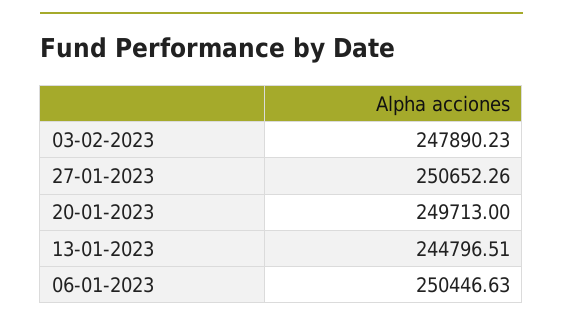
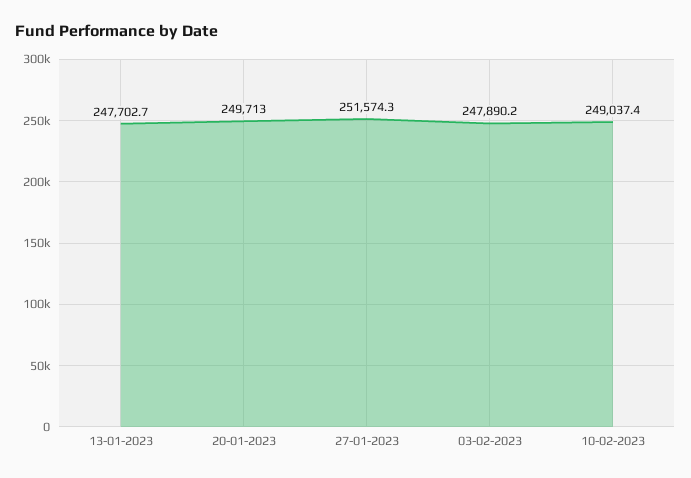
27-01-2023: 250652.26 -> 251574.3
13-01-2023: 244796.51 -> 247702.7
06-01-2023: 250446.63 -> none
10-02-2023: none -> 249037.4

